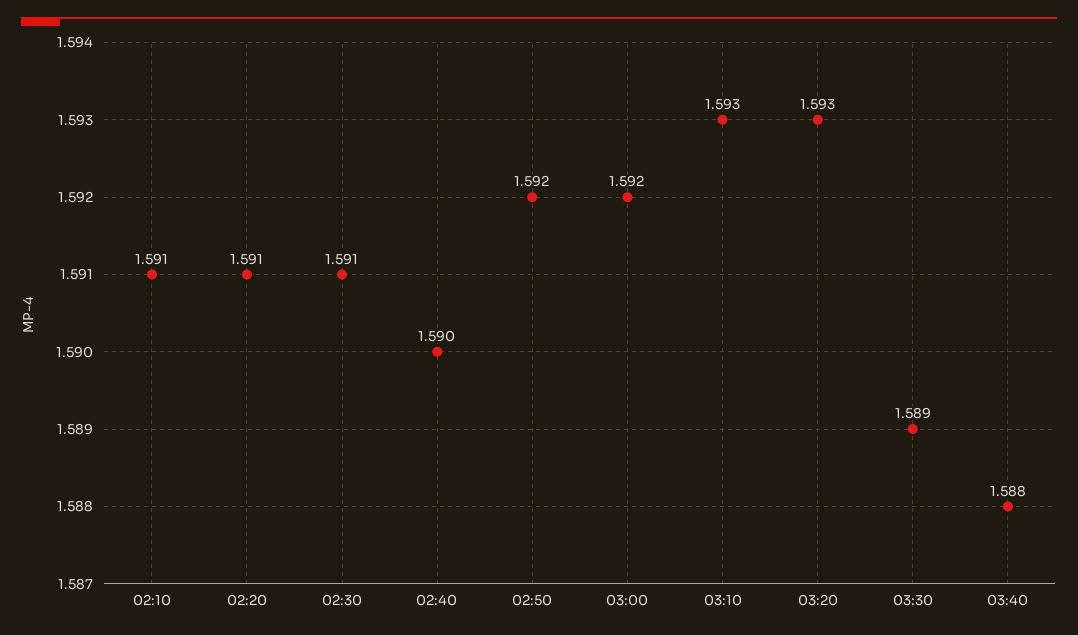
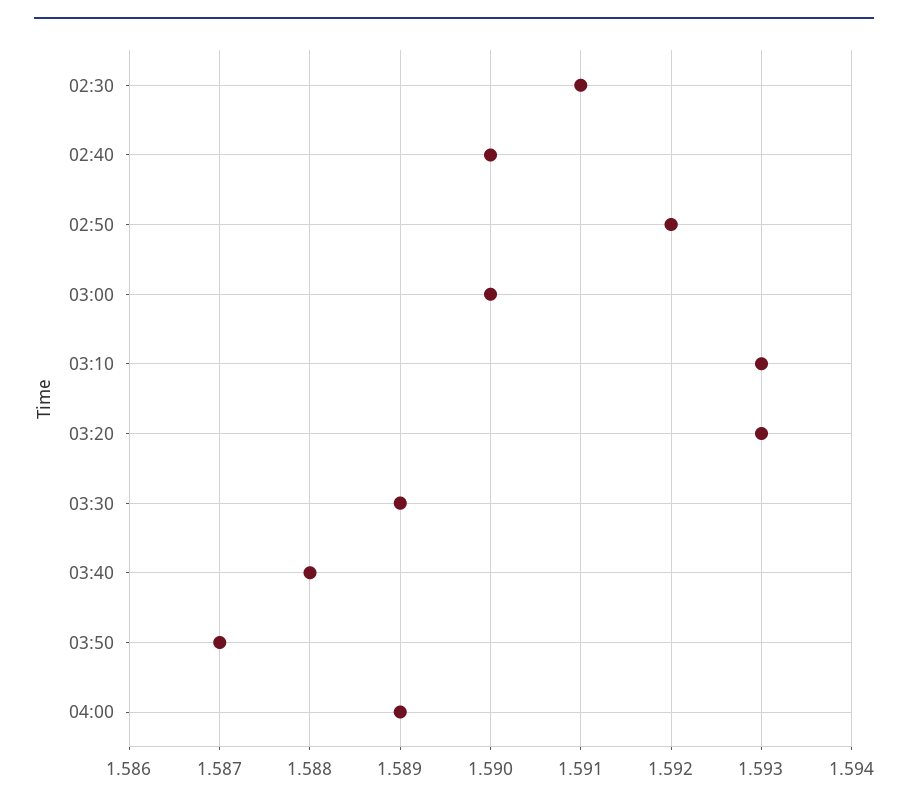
02:10: 1.591 -> none
02:20: 1.591 -> none
03:00: 1.592 -> 1.59
03:50: none -> 1.587
04:00: none -> 1.589

